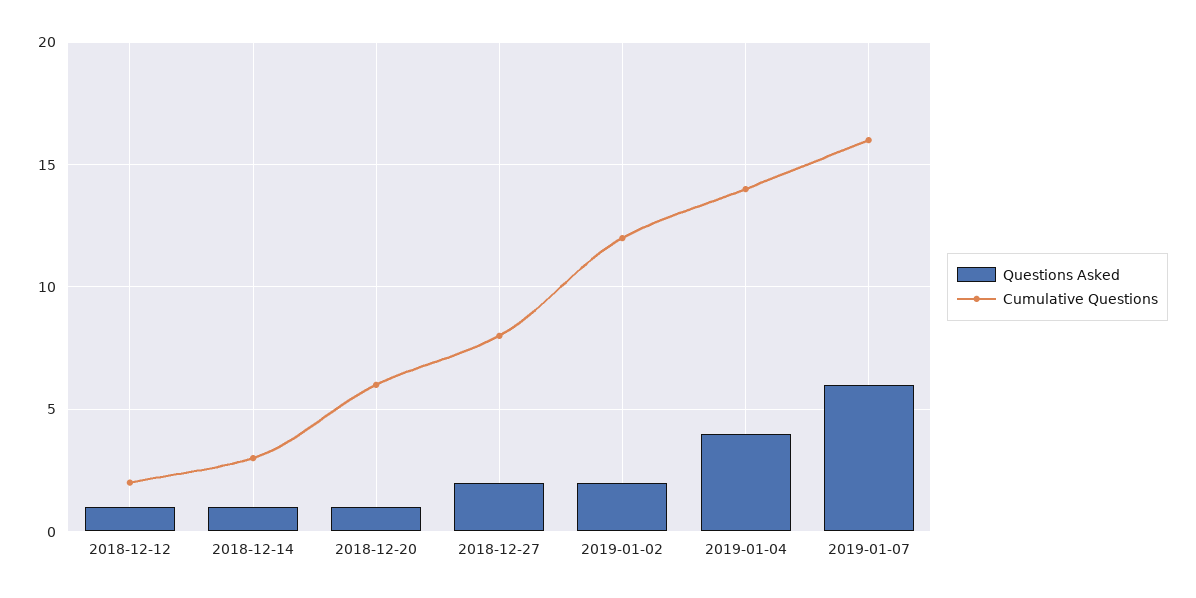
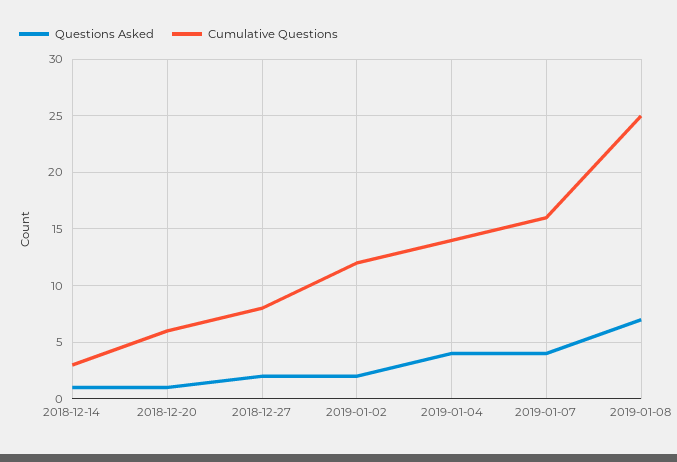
Questions Asked, 2018-12-12: 1 -> none
Cumulative Questions, 2018-12-12: 2 -> none
Questions Asked, 2019-01-07: 6 -> 4
Questions Asked, 2019-01-08: none -> 7
Cumulative Questions, 2019-01-08: none -> 25

